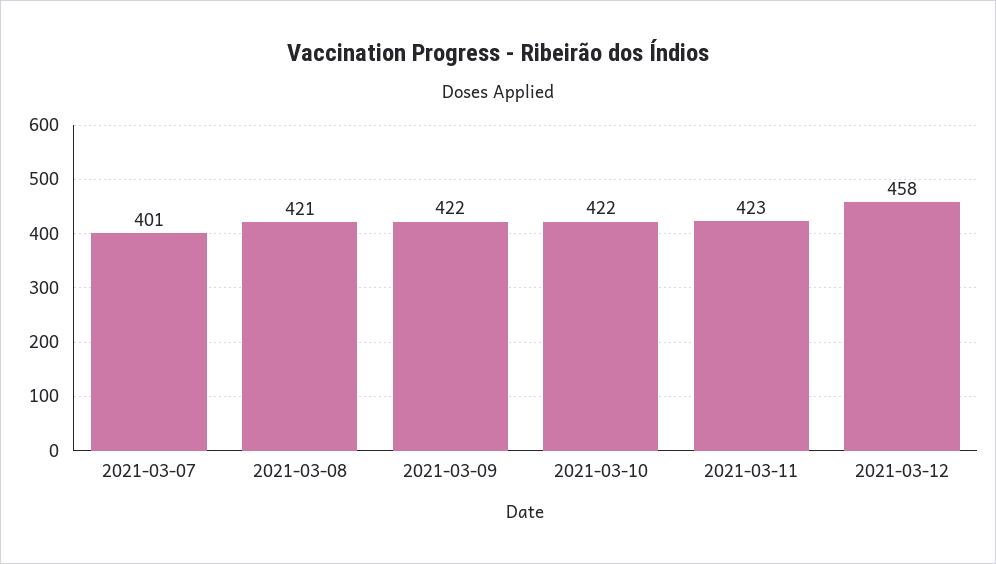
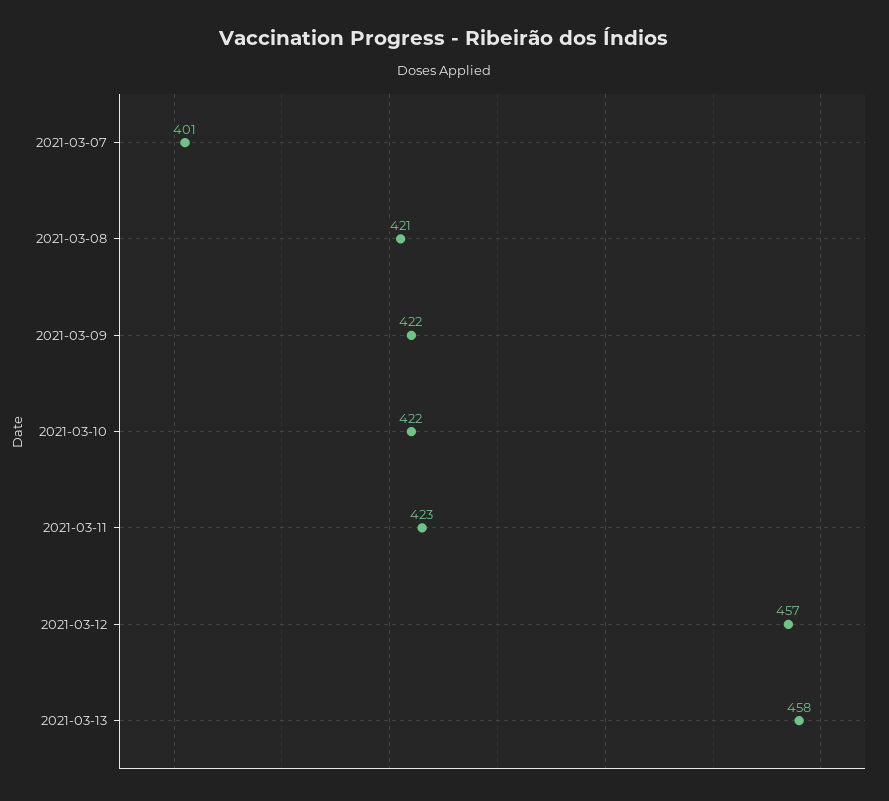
2021-03-12: 458 -> 457
2021-03-13: none -> 458

